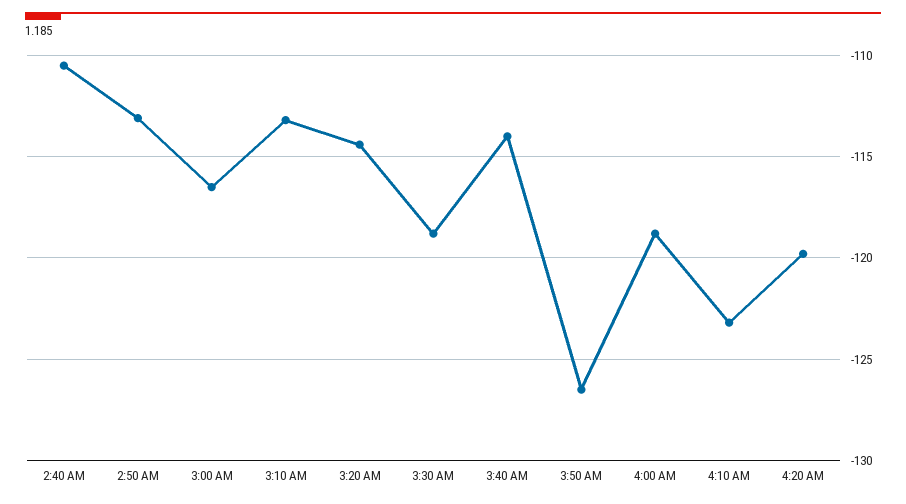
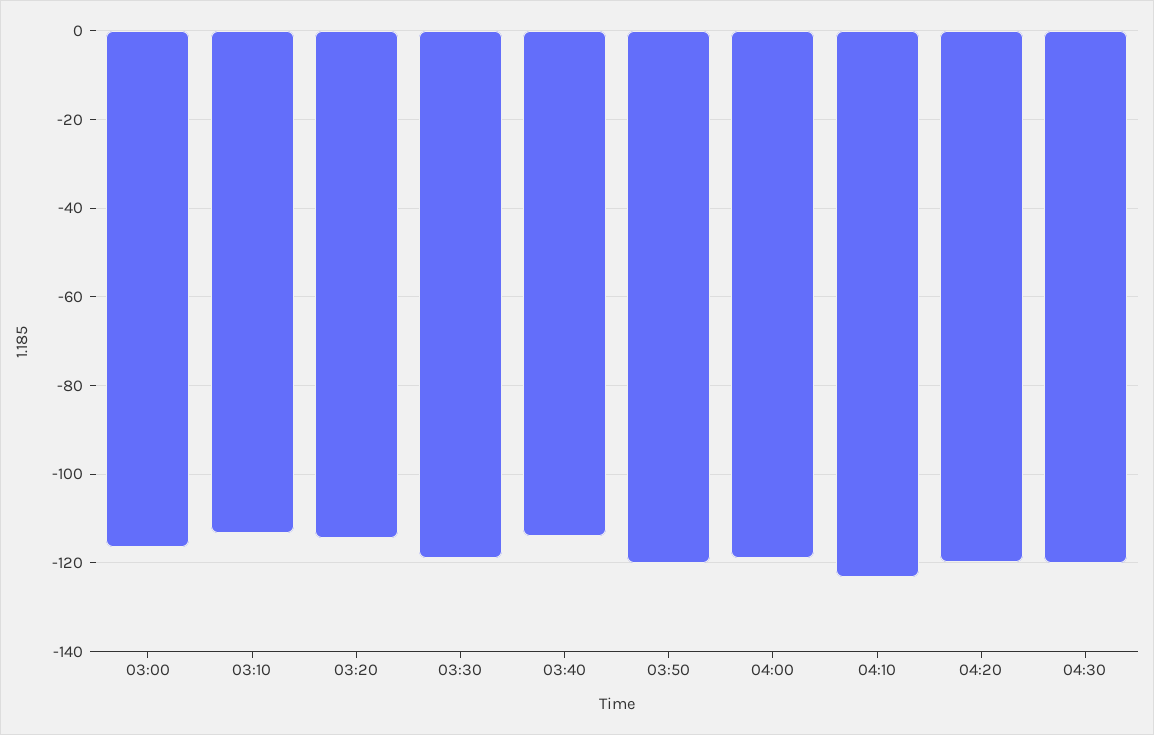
2:40 AM: -110.5 -> none
2:50 AM: -113 -> none
3:50 AM: -126.5 -> -120
04:30: none -> -120

